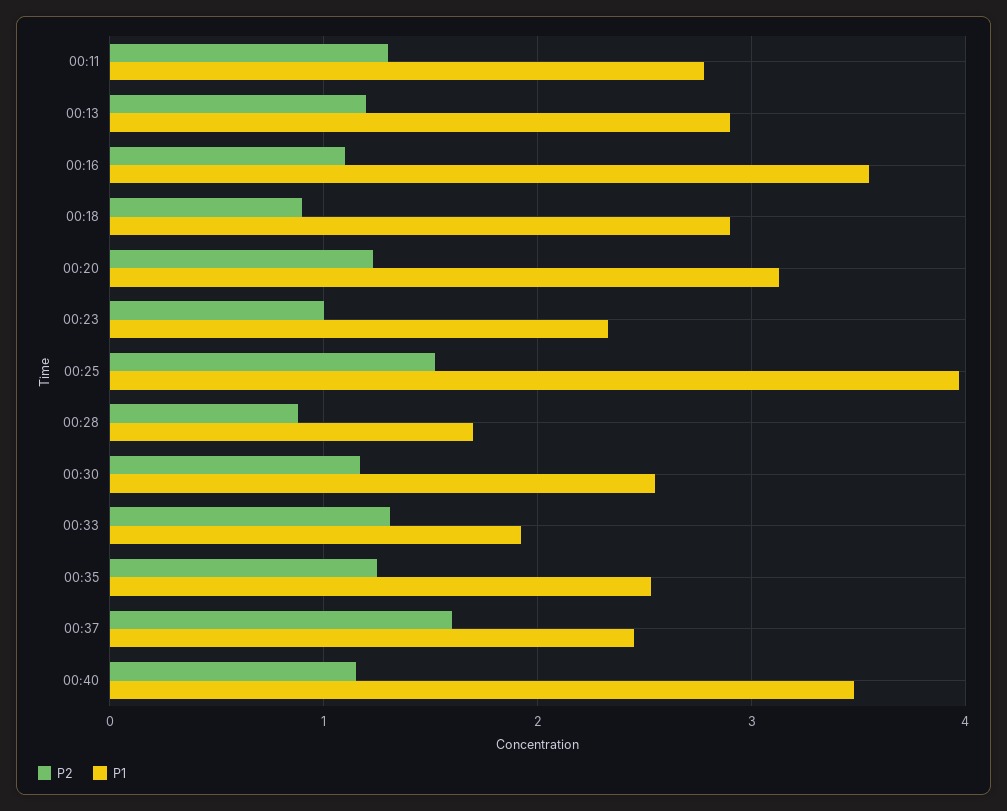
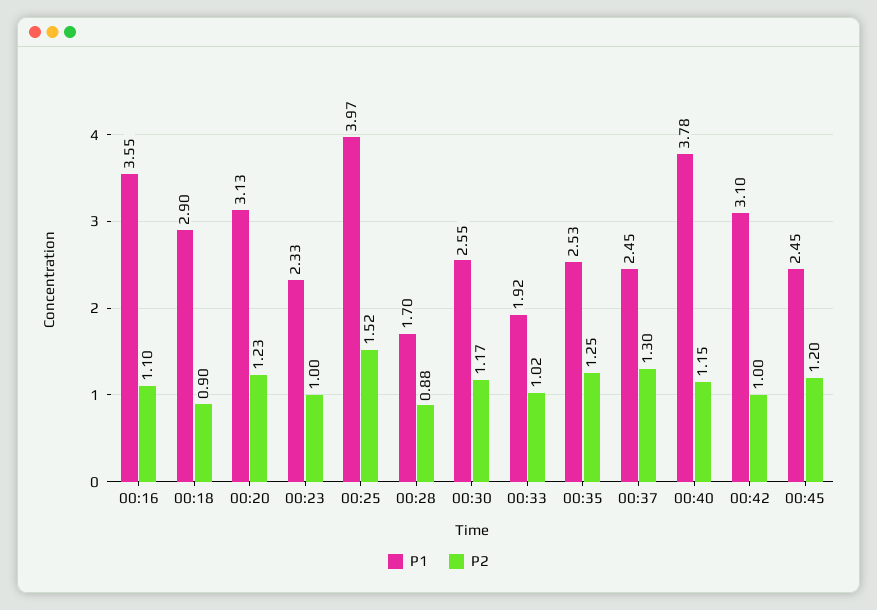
P2, 00:11: 1.3 -> none
P1, 00:11: 2.8 -> none
P2, 00:13: 1.2 -> none
P1, 00:13: 2.9 -> none
P2, 00:33: 1.3 -> 1.02
P2, 00:37: 1.6 -> 1.3
P1, 00:40: 3.5 -> 3.78
P1, 00:42: none -> 3.1
P2, 00:42: none -> 1
P1, 00:45: none -> 2.45
P2, 00:45: none -> 1.2

